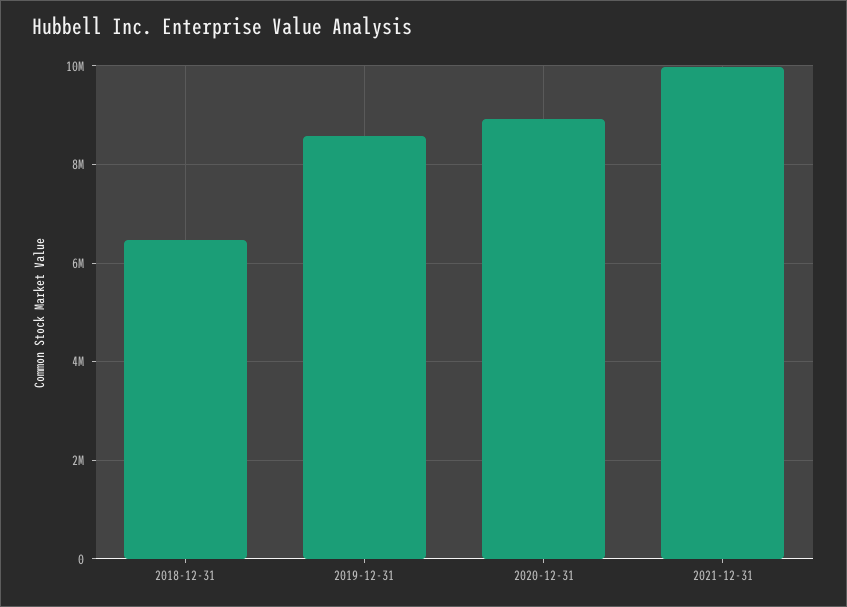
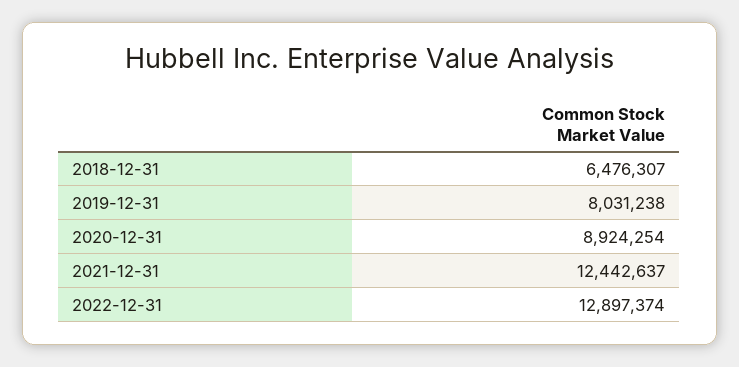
2019-12-31: 8600000 -> 8031238
2021-12-31: 10000000 -> 12442637
2022-12-31: none -> 12897374

